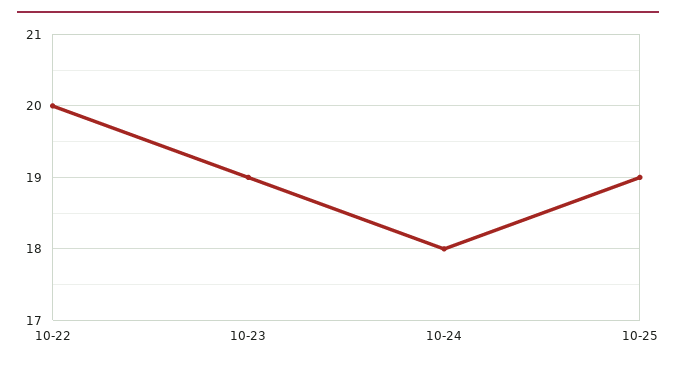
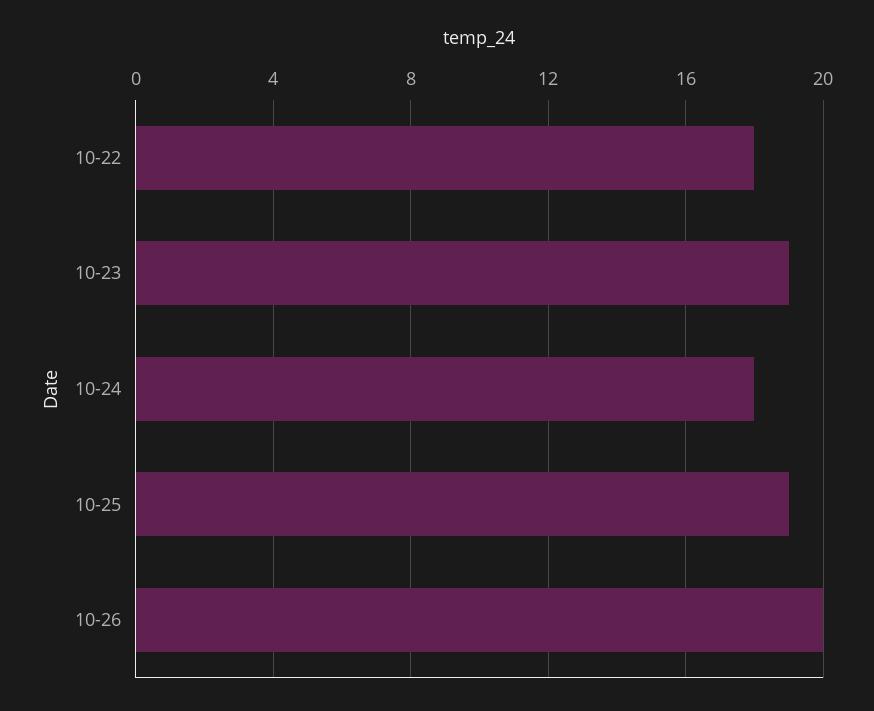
10-22: 20 -> 18
10-26: none -> 20

